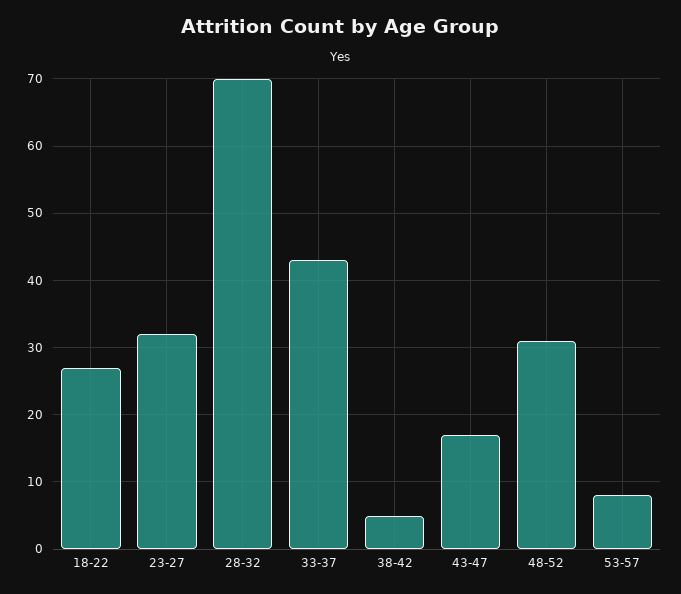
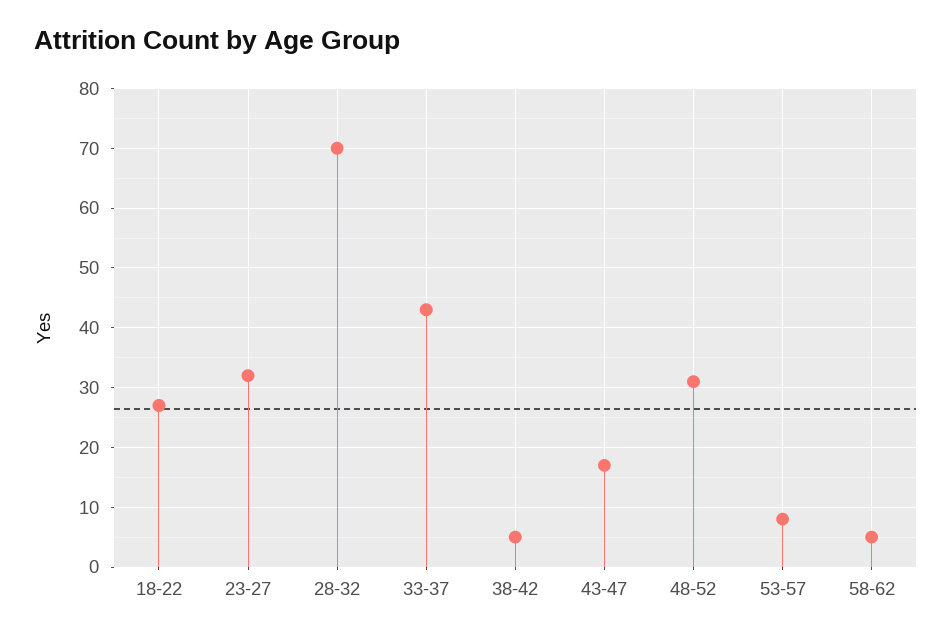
58-62: none -> 5

